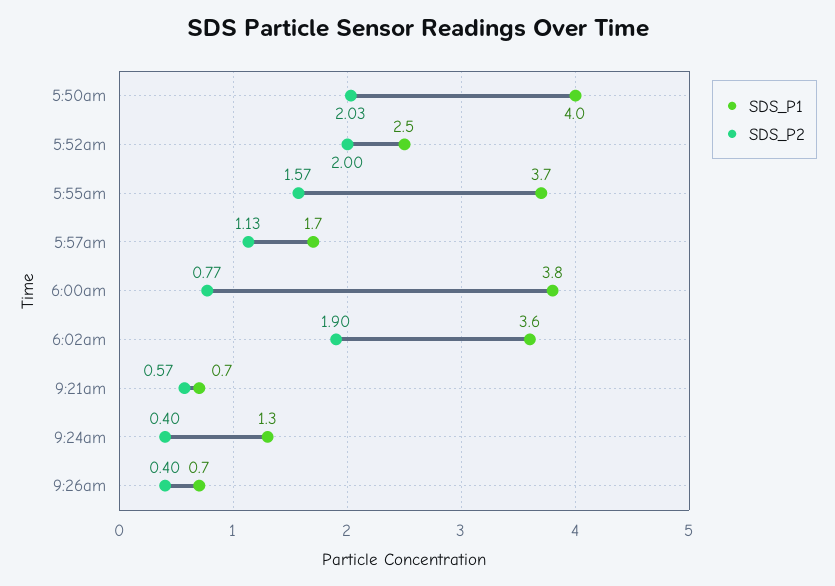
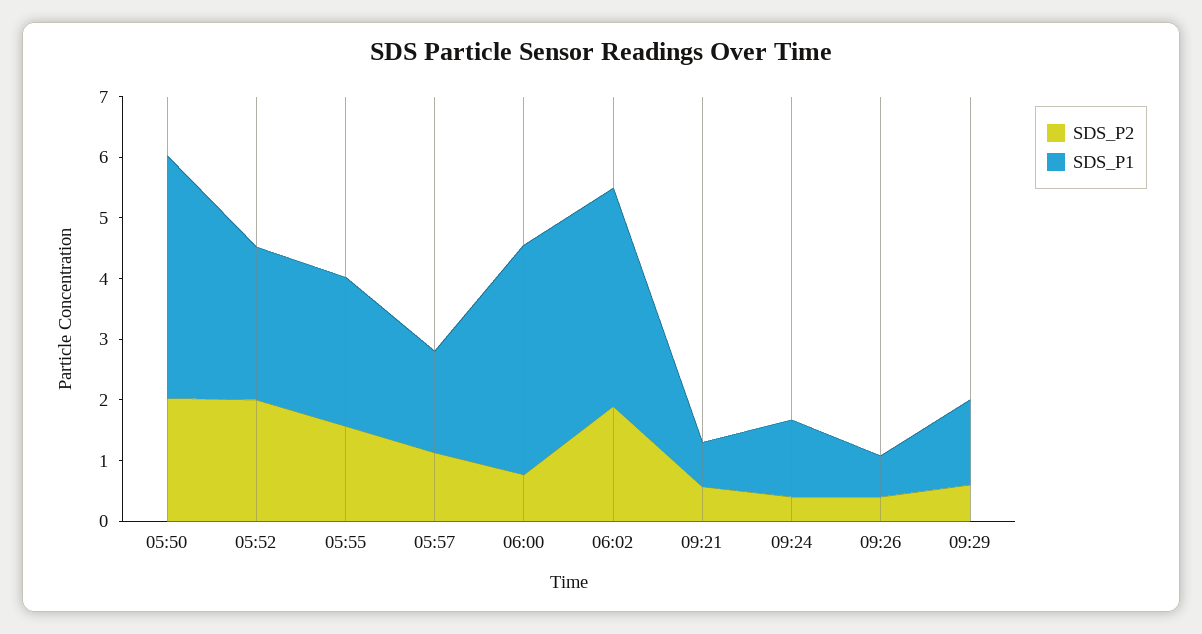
SDS_P1, 5:55am: 3.7 -> 2.4
SDS_P2, 09:29: none -> 0.6
SDS_P1, 09:29: none -> 1.4

